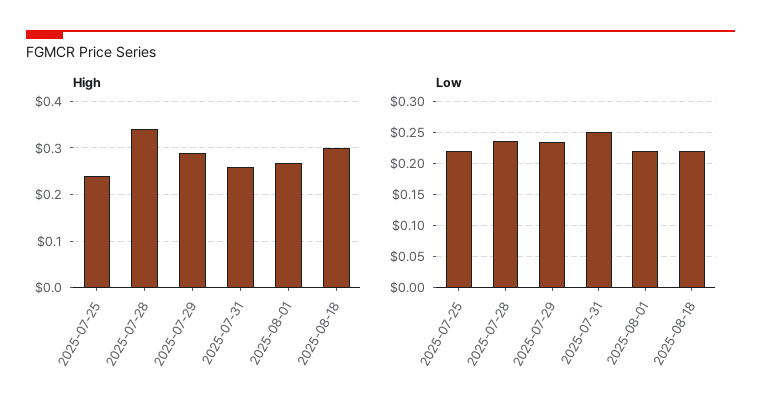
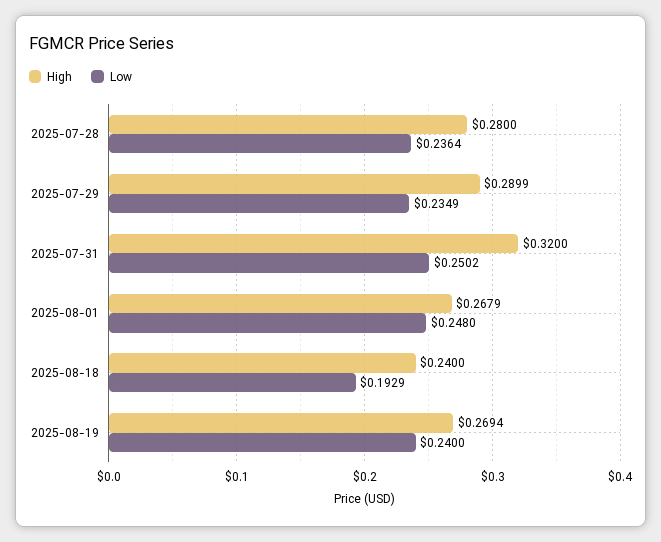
High, 2025-07-25: 0.24 -> none
High, 2025-07-28: 0.34 -> 0.28
High, 2025-07-31: 0.26 -> 0.32
High, 2025-08-18: 0.3 -> 0.24
Low, 2025-07-25: 0.22 -> none
Low, 2025-08-01: 0.22 -> 0.248
Low, 2025-08-18: 0.22 -> 0.1929
High, 2025-08-19: none -> 0.2694
Low, 2025-08-19: none -> 0.24

